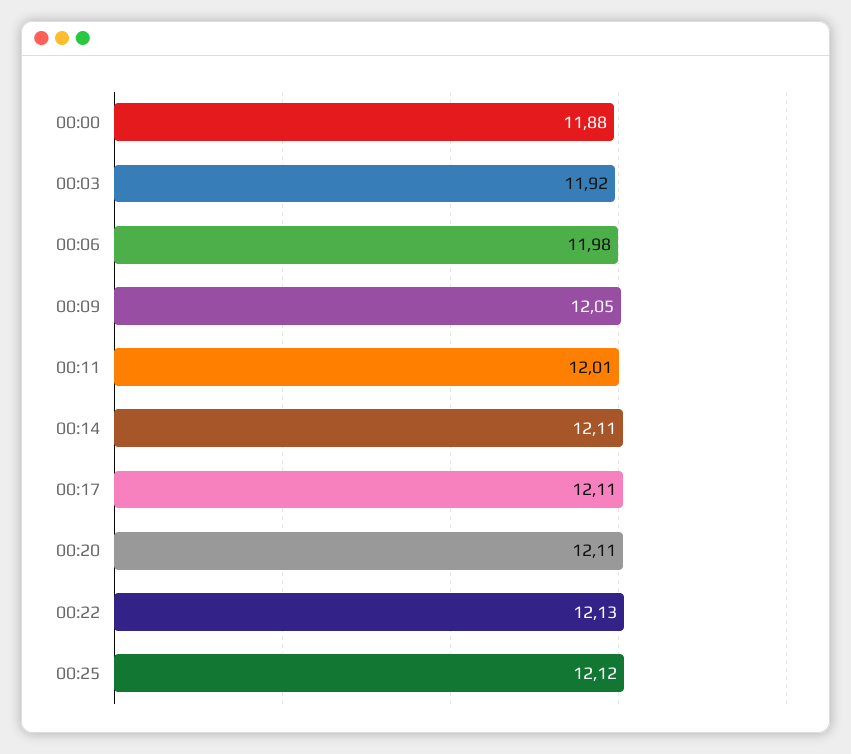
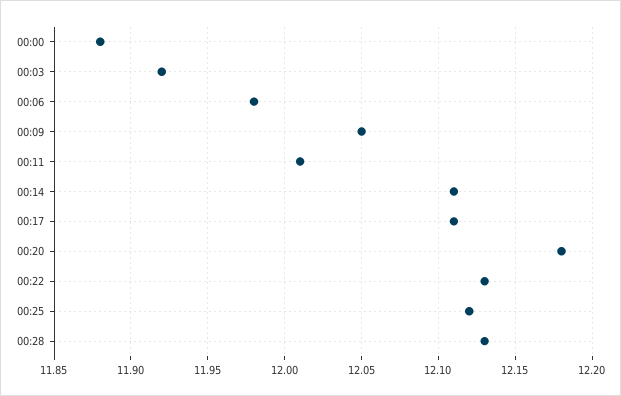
00:20: 12.11 -> 12.18
00:28: none -> 12.13

